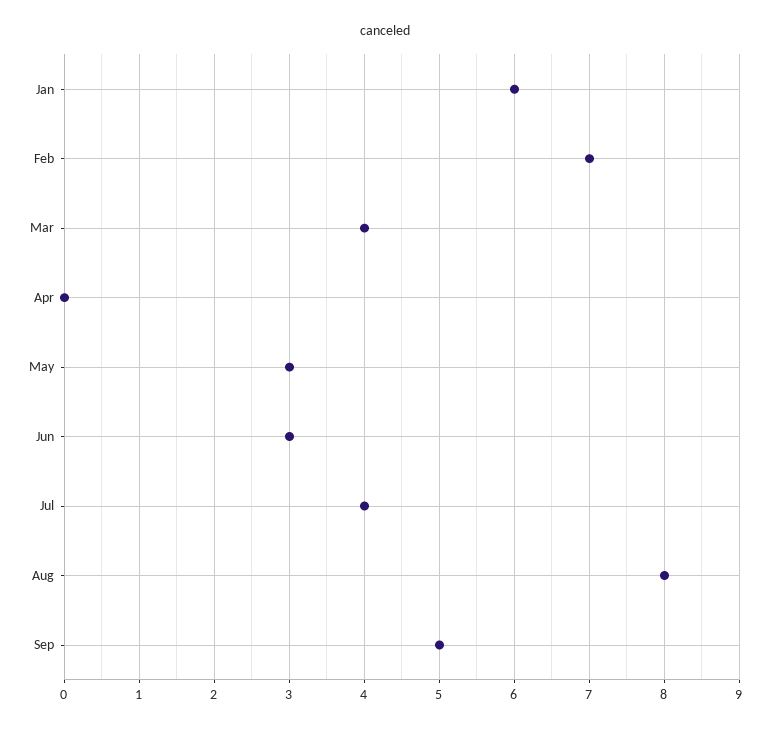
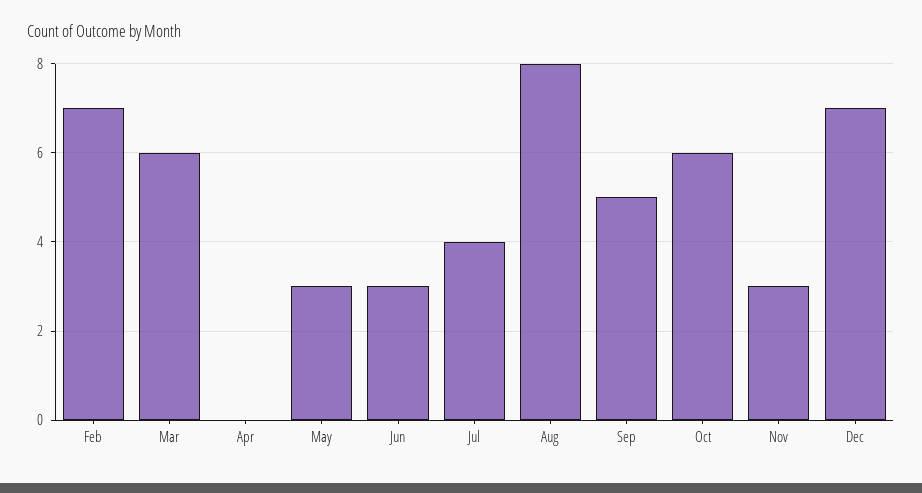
Jan: 6 -> none
Mar: 4 -> 6
Oct: none -> 6
Nov: none -> 3
Dec: none -> 7

